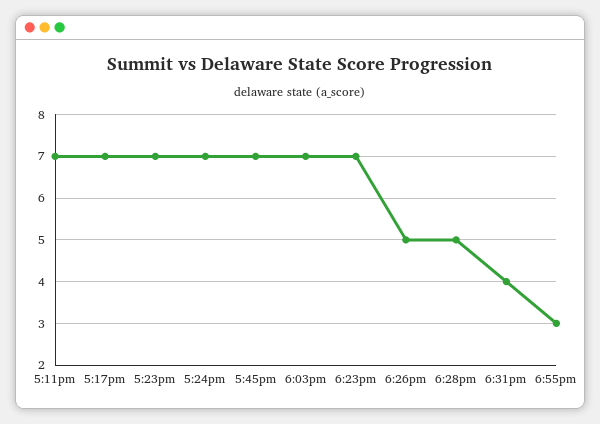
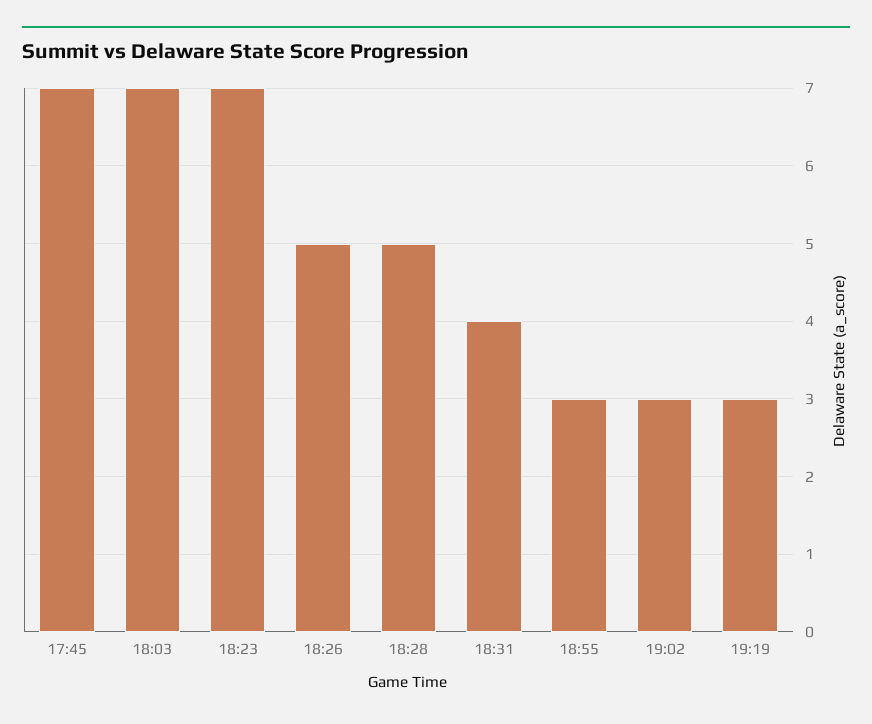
5:11pm: 7 -> none
5:17pm: 7 -> none
5:23pm: 7 -> none
5:24pm: 7 -> none
19:02: none -> 3
19:19: none -> 3

